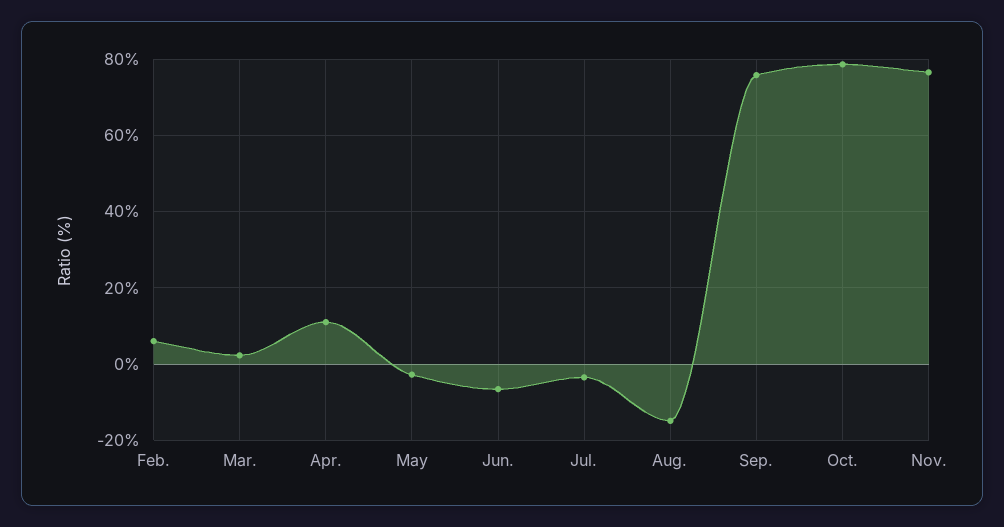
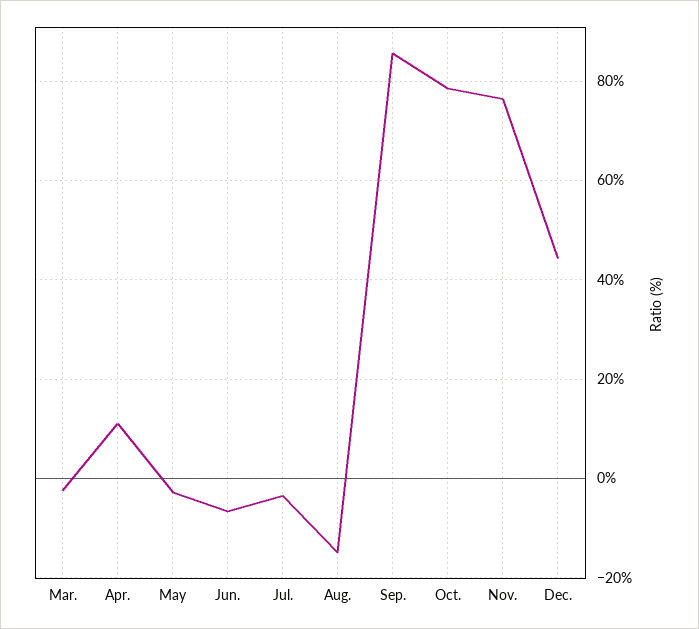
Feb.: 6 -> none
Mar.: 2 -> -2
Sep.: 76 -> 86
Dec.: none -> 44

